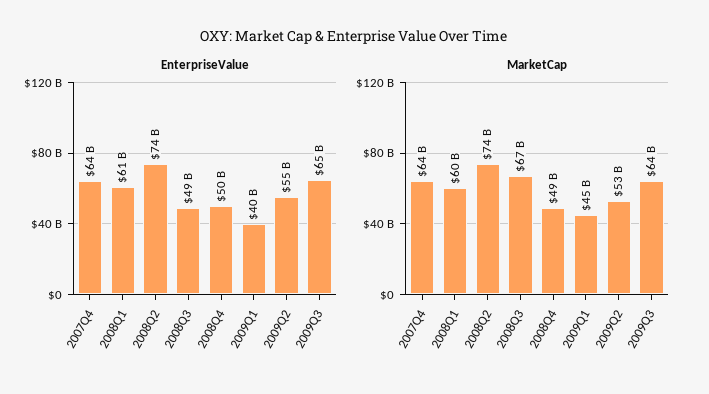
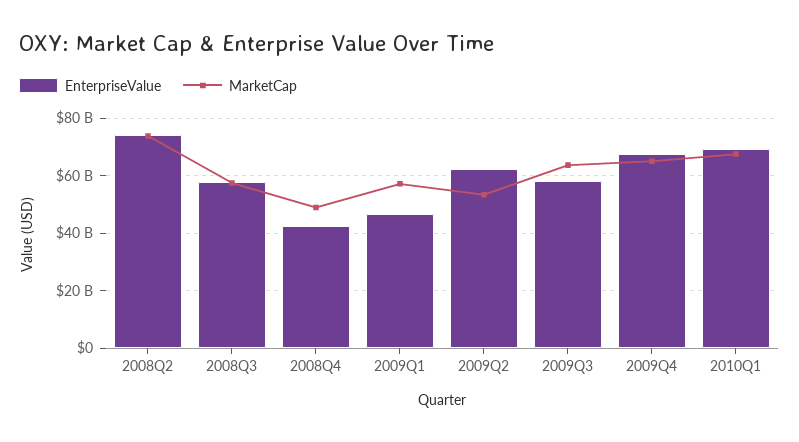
EnterpriseValue, 2007Q4: 64000000000 -> none
EnterpriseValue, 2008Q1: 61000000000 -> none
EnterpriseValue, 2008Q3: 49000000000 -> 57500000000
EnterpriseValue, 2008Q4: 50000000000 -> 42500000000
EnterpriseValue, 2009Q1: 40000000000 -> 47500000000
EnterpriseValue, 2009Q2: 55000000000 -> 62500000000
EnterpriseValue, 2009Q3: 65000000000 -> 57500000000
MarketCap, 2007Q4: 64000000000 -> none
MarketCap, 2008Q1: 60000000000 -> none
MarketCap, 2008Q3: 67000000000 -> 57500000000
MarketCap, 2009Q1: 45000000000 -> 57500000000
EnterpriseValue, 2009Q4: none -> 67500000000
MarketCap, 2009Q4: none -> 65000000000
EnterpriseValue, 2010Q1: none -> 70000000000
MarketCap, 2010Q1: none -> 67500000000

